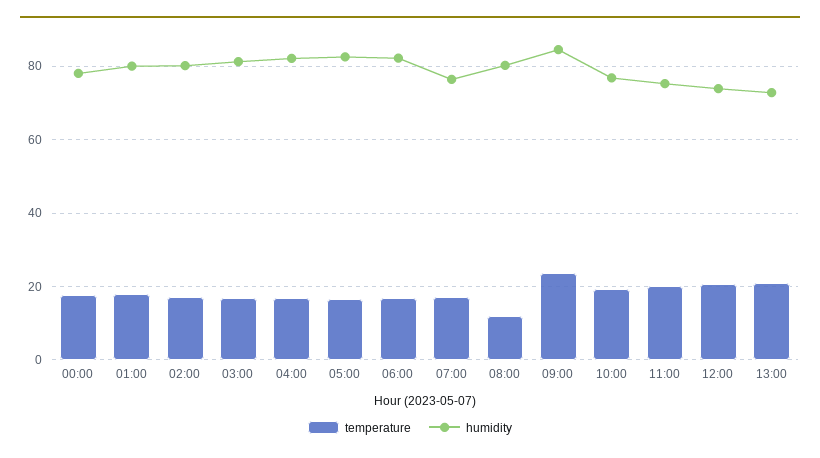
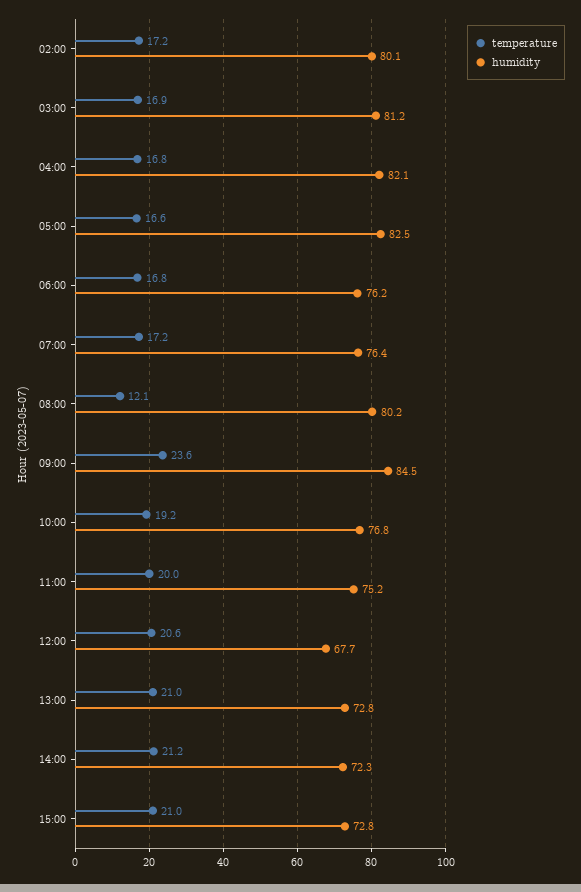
temperature, 00:00: 18 -> none
humidity, 00:00: 78 -> none
temperature, 01:00: 18 -> none
humidity, 01:00: 80 -> none
humidity, 06:00: 82 -> 76.2
humidity, 12:00: 74 -> 67.7
temperature, 14:00: none -> 21.2
humidity, 14:00: none -> 72.3
temperature, 15:00: none -> 21
humidity, 15:00: none -> 72.8

